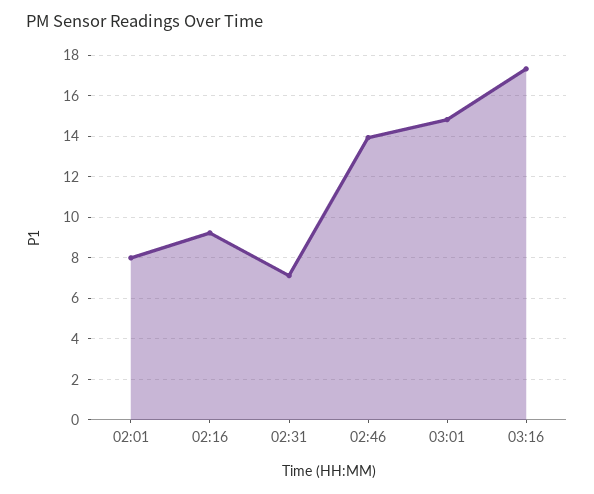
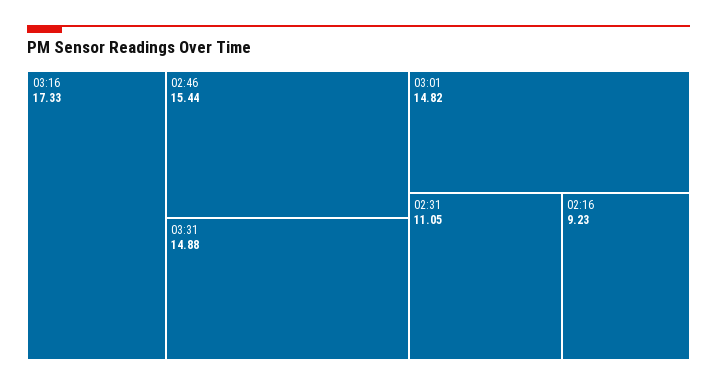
02:01: 8 -> none
02:31: 7 -> 11.05
02:46: 14 -> 15.44
03:31: none -> 14.88

